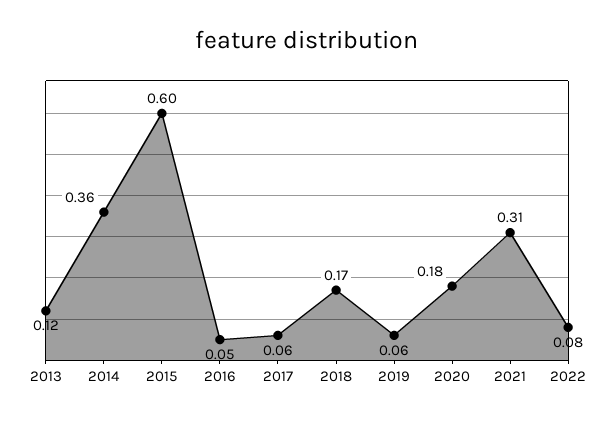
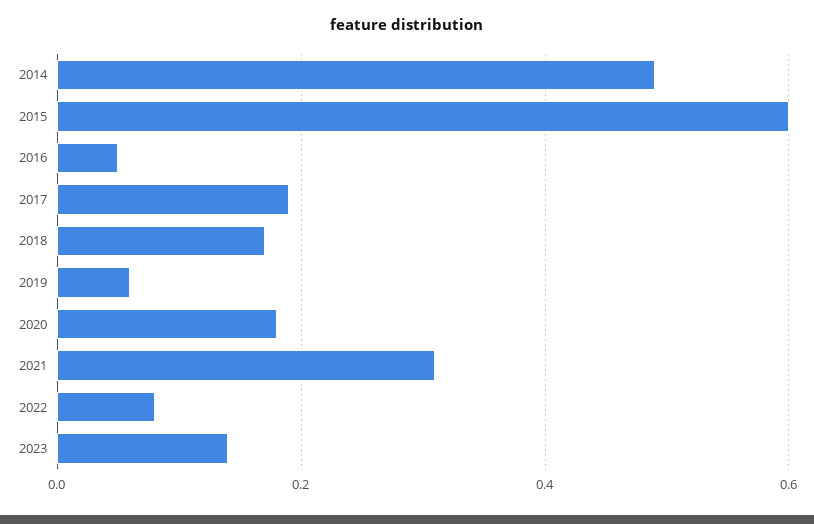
2013: 0.12 -> none
2014: 0.36 -> 0.5
2017: 0.06 -> 0.2
2023: none -> 0.15

